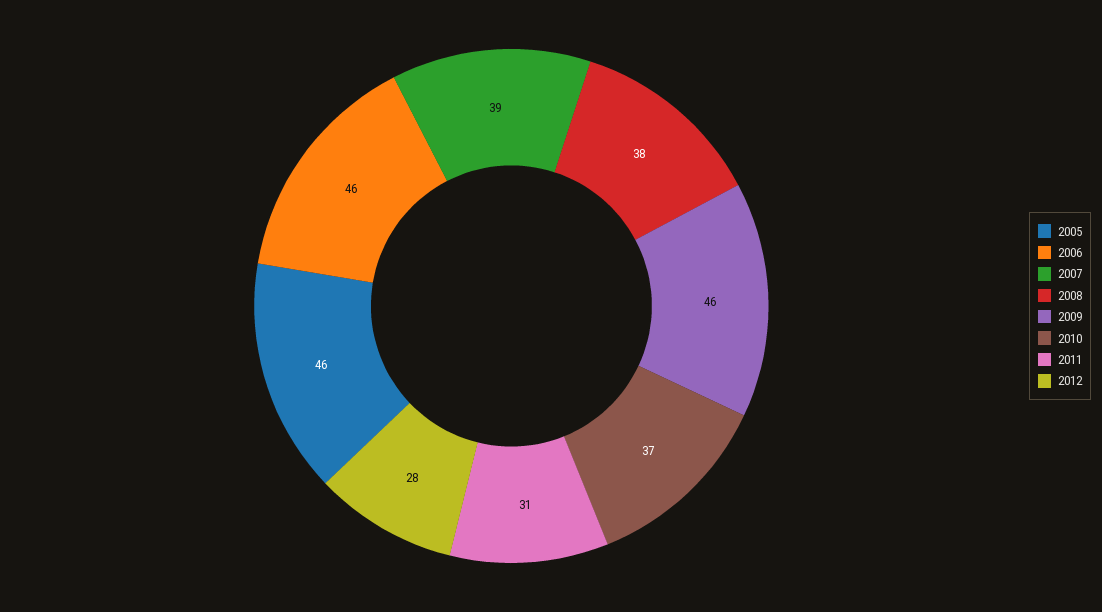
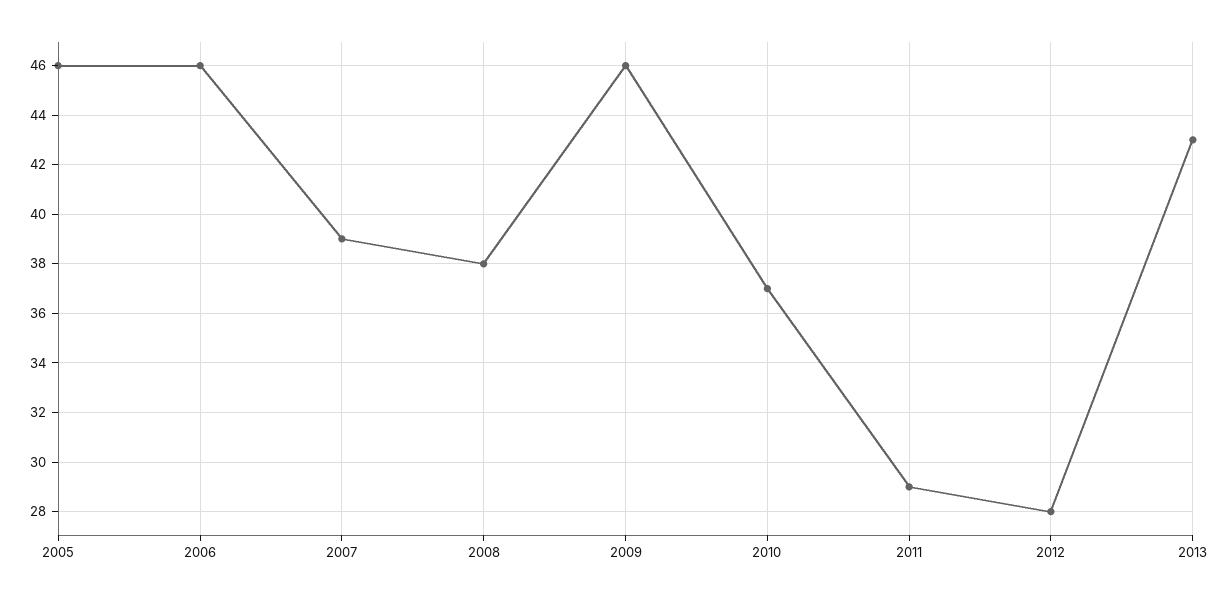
2011: 31 -> 29
2013: none -> 43

